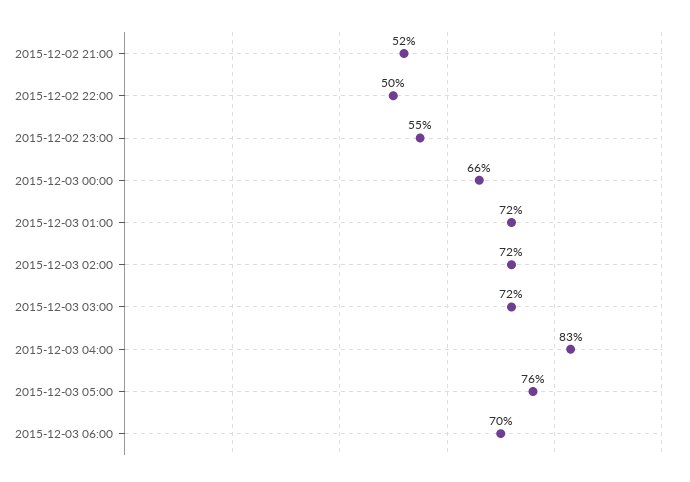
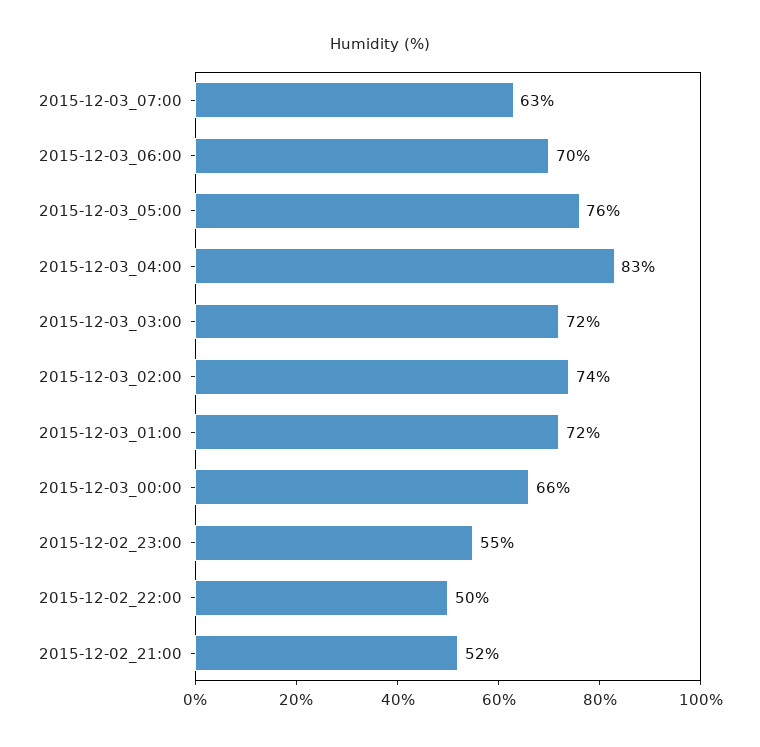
2015-12-03 02:00: 72 -> 74
2015-12-03_07:00: none -> 63

